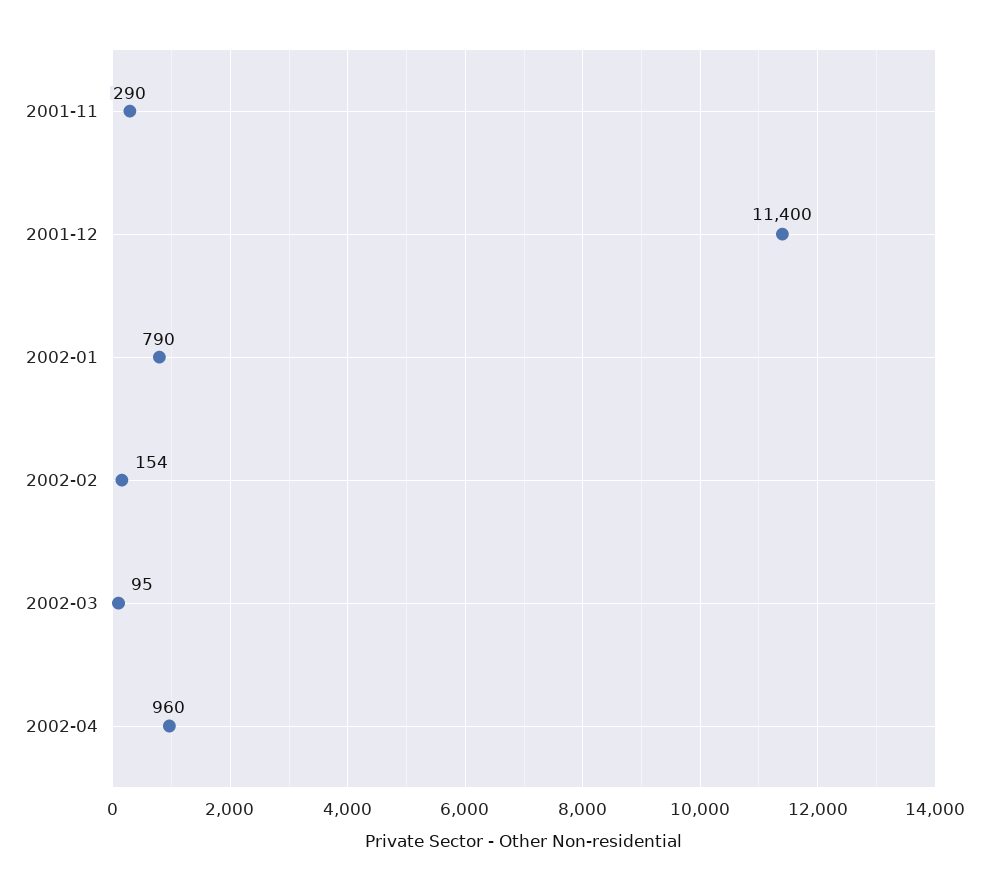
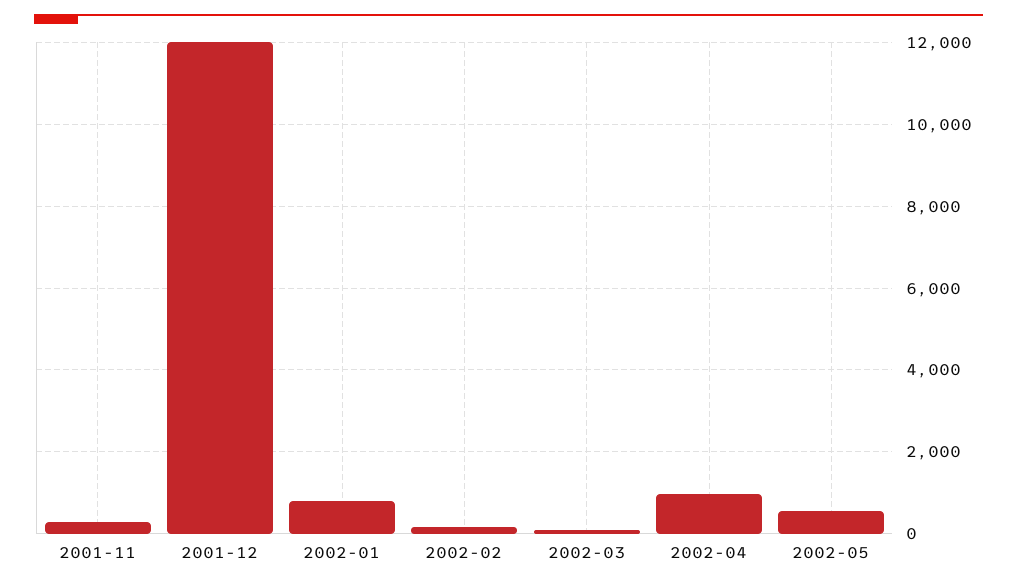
2001-12: 11400 -> 12000
2002-05: none -> 600

